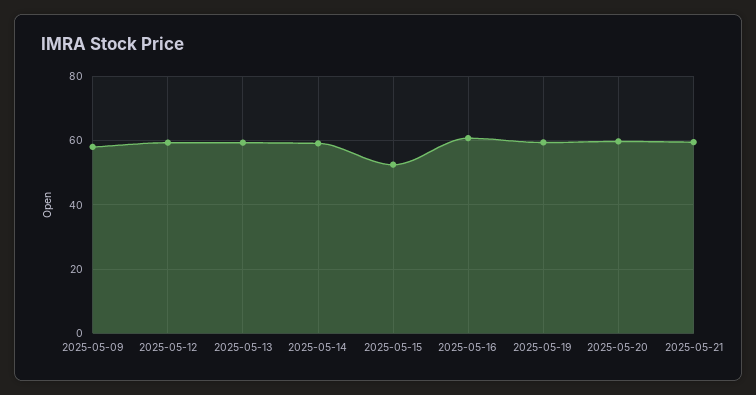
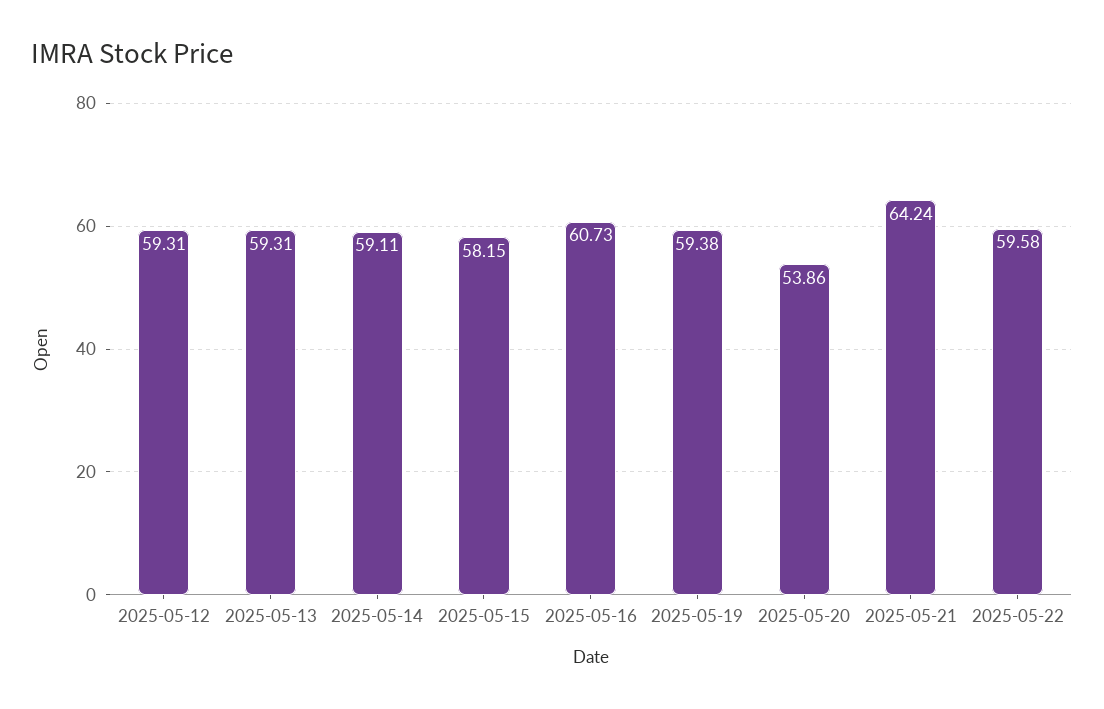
2025-05-09: 58 -> none
2025-05-15: 52 -> 58.15
2025-05-20: 60 -> 53.86
2025-05-21: 60 -> 64.24
2025-05-22: none -> 59.58

